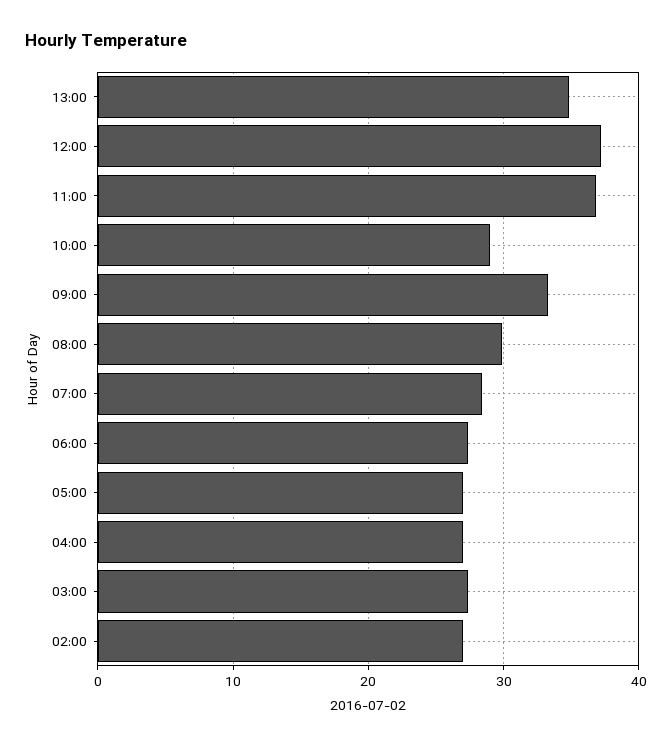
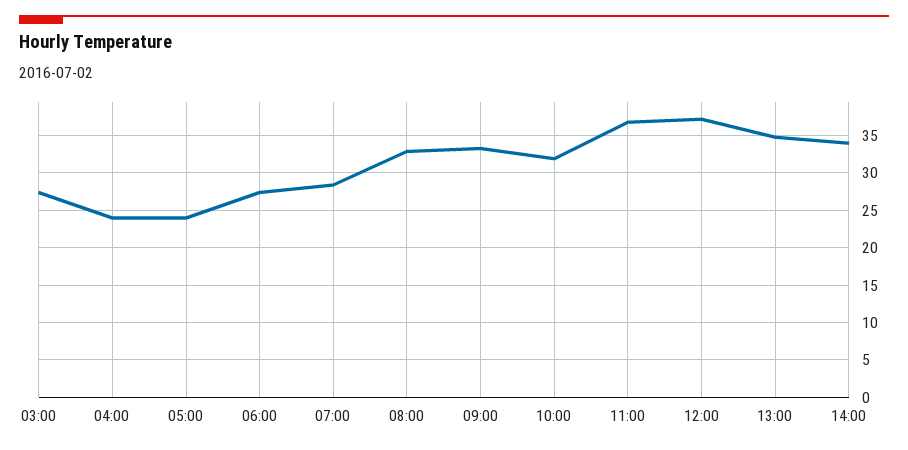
10:00: 29 -> 32
08:00: 30 -> 33
05:00: 27 -> 24
04:00: 27 -> 24
02:00: 27 -> none
14:00: none -> 34

